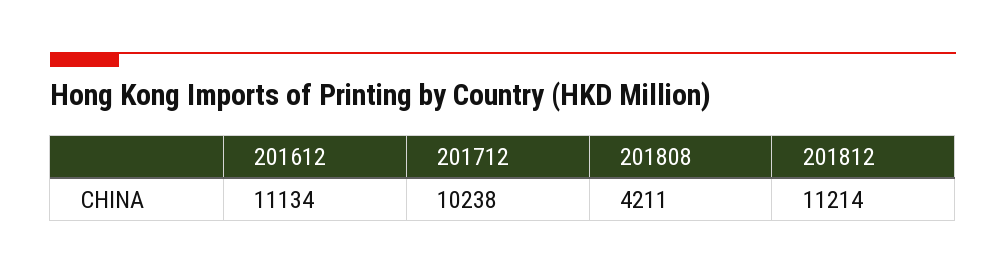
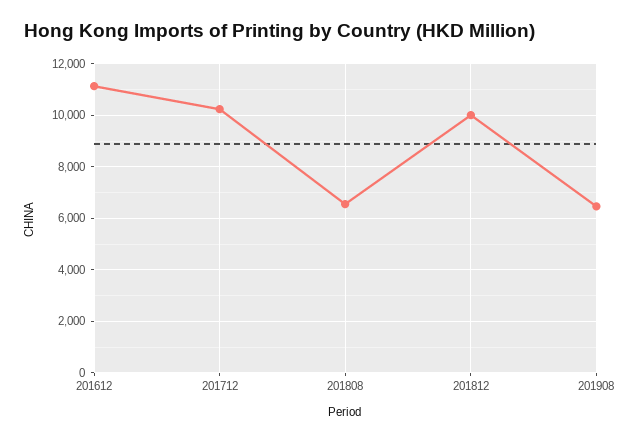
201808: 4211 -> 6500
201812: 11214 -> 10000
201908: none -> 6500

